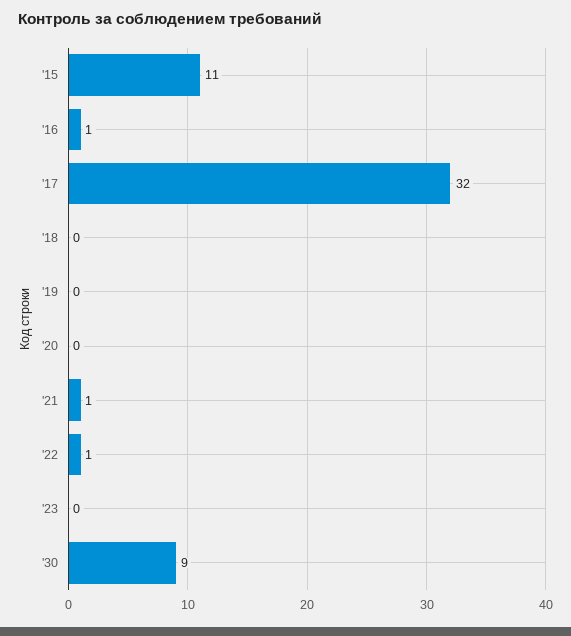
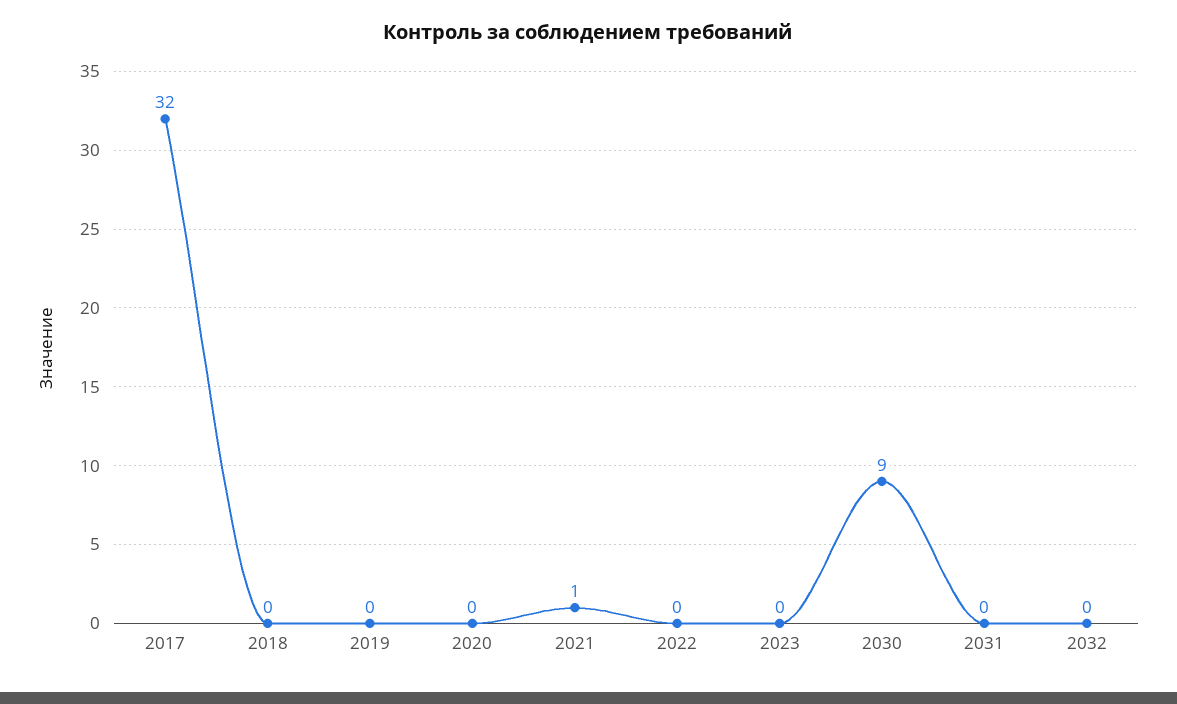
'15: 11 -> none
'16: 1 -> none
'22: 1 -> 0
2031: none -> 0
2032: none -> 0

